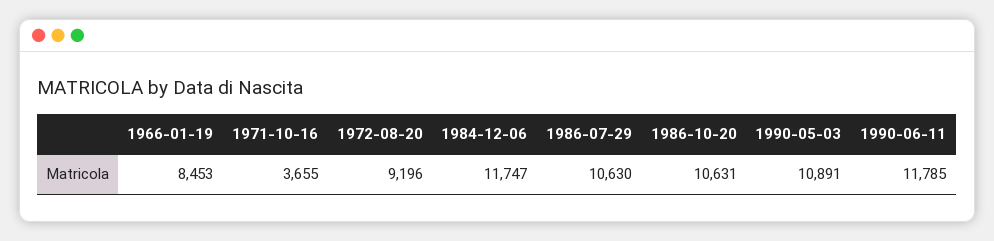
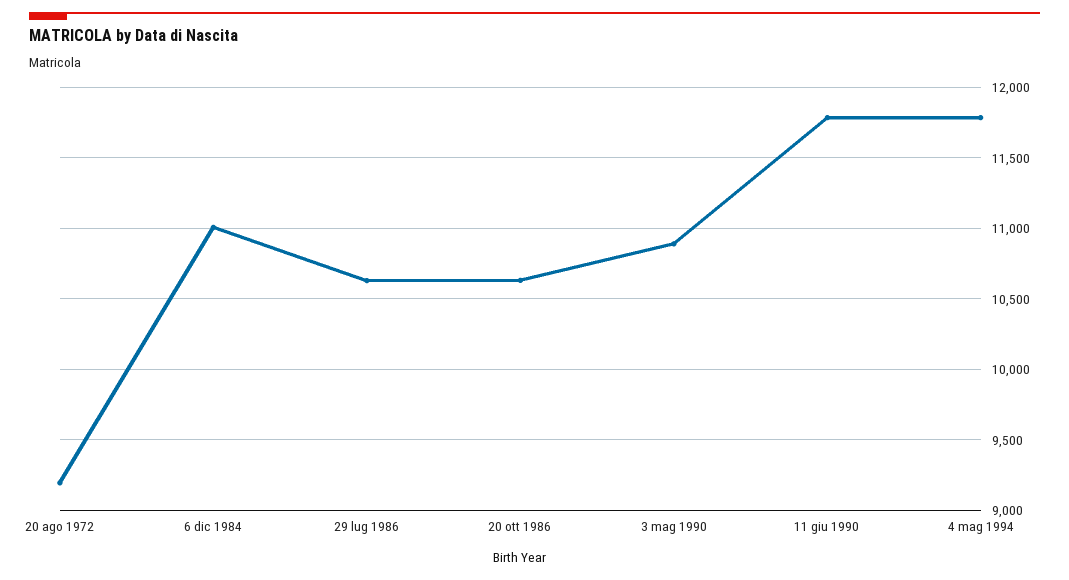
1966-01-19: 8453 -> none
1971-10-16: 3655 -> none
1984-12-06: 11747 -> 11000
4 mag 1994: none -> 11800

